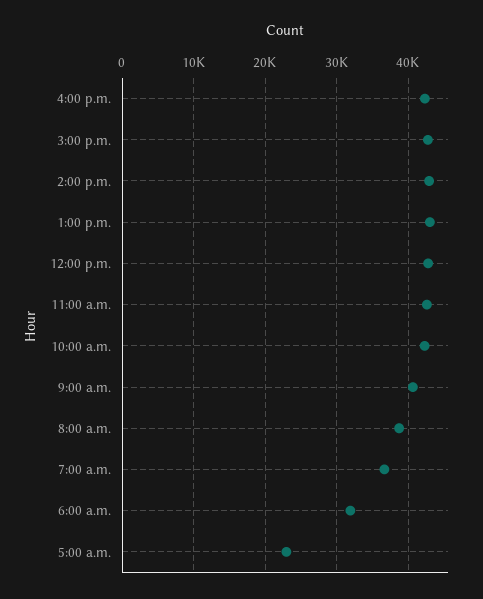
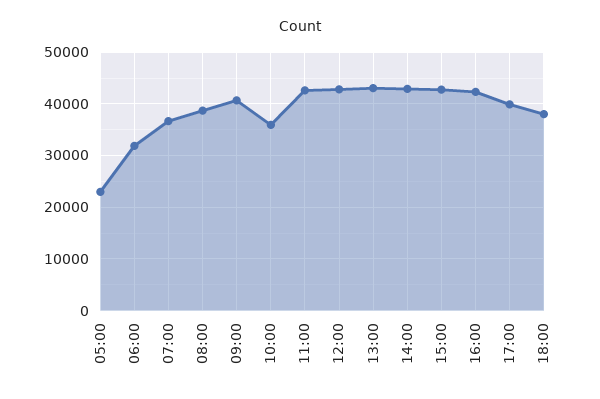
10:00 a.m.: 42000 -> 36000
17:00: none -> 40000
18:00: none -> 38000

